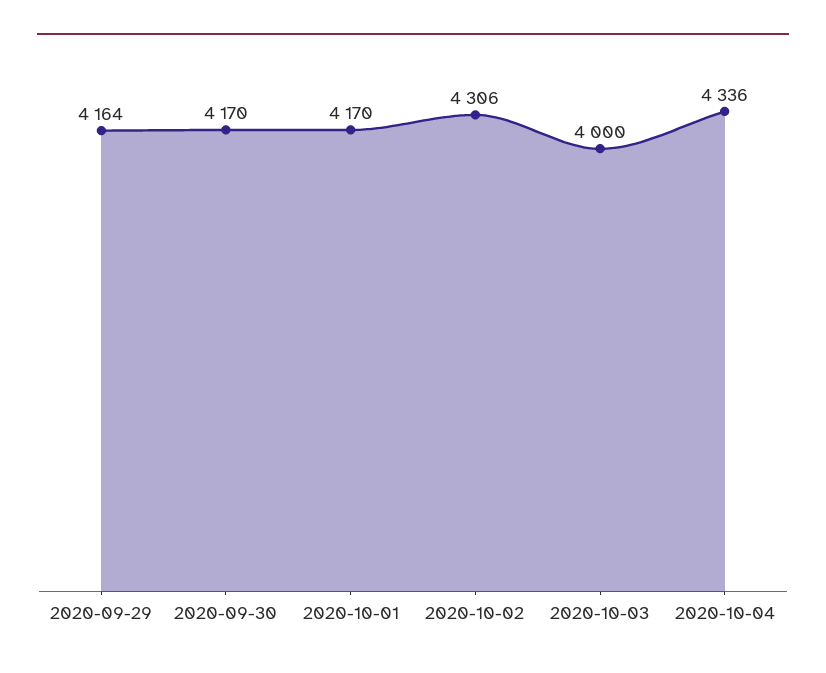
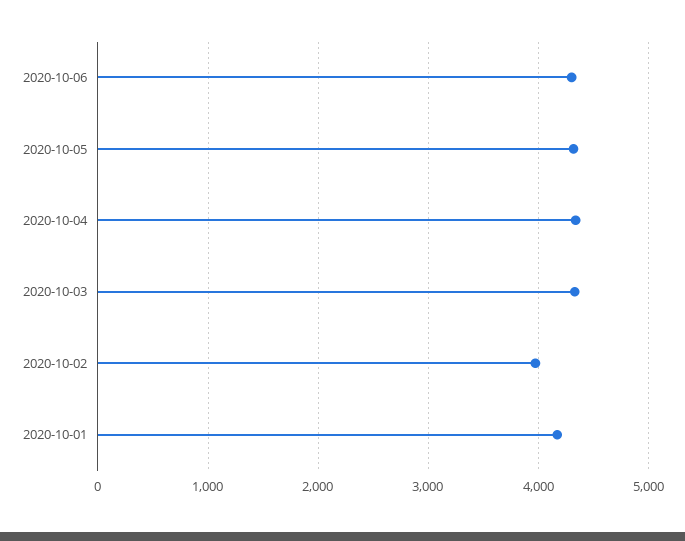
2020-09-29: 4164 -> none
2020-09-30: 4170 -> none
2020-10-02: 4306 -> 4000
2020-10-03: 4000 -> 4300
2020-10-06: none -> 4300
2020-10-05: none -> 4300

